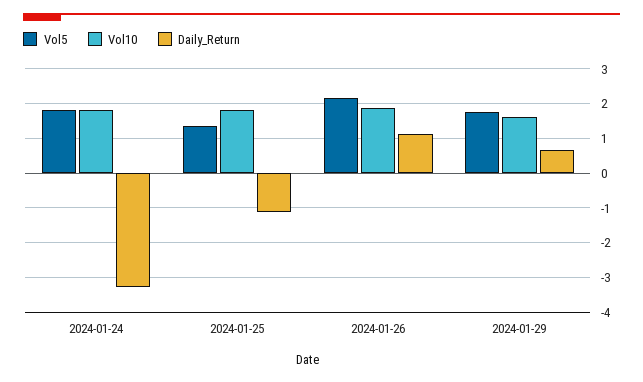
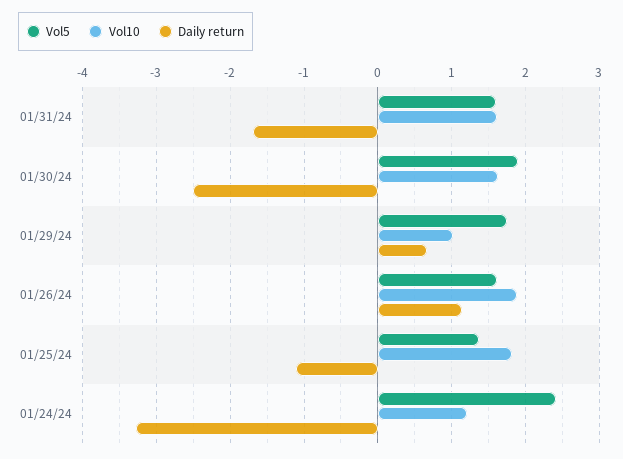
Vol5, 2024-01-24: 1.8 -> 2.4
Vol10, 2024-01-24: 1.8 -> 1.2
Vol5, 2024-01-26: 2.2 -> 1.6
Vol10, 2024-01-29: 1.6 -> 1
Vol5, 01/31/24: none -> 1.6
Vol10, 01/31/24: none -> 1.6
Daily_Return, 01/31/24: none -> -1.7
Vol5, 01/30/24: none -> 1.9
Vol10, 01/30/24: none -> 1.6
Daily_Return, 01/30/24: none -> -2.5

